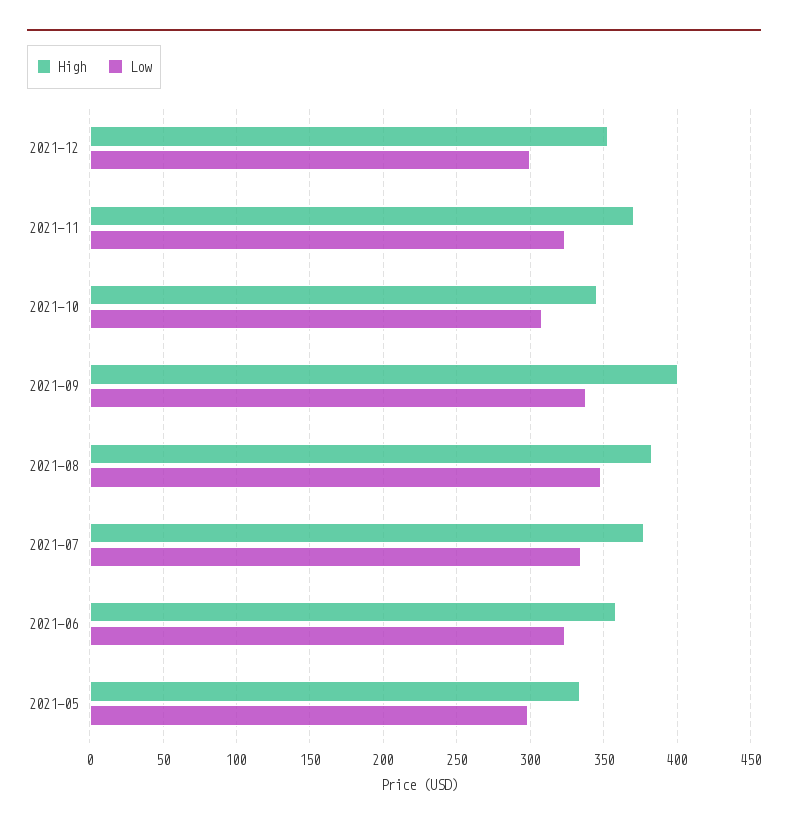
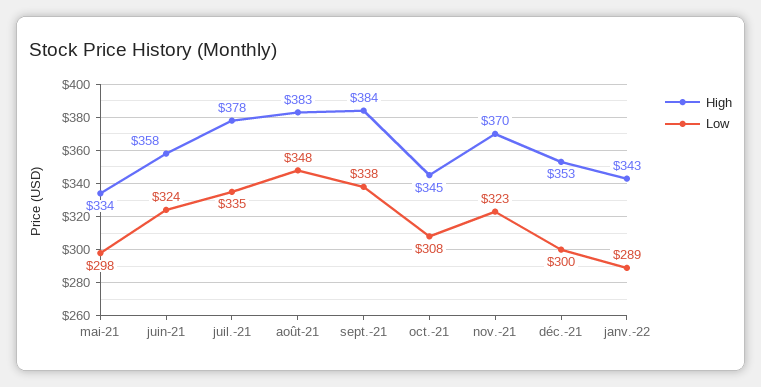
High, 2021-09: 400 -> 384
High, janv.-22: none -> 343
Low, janv.-22: none -> 289

